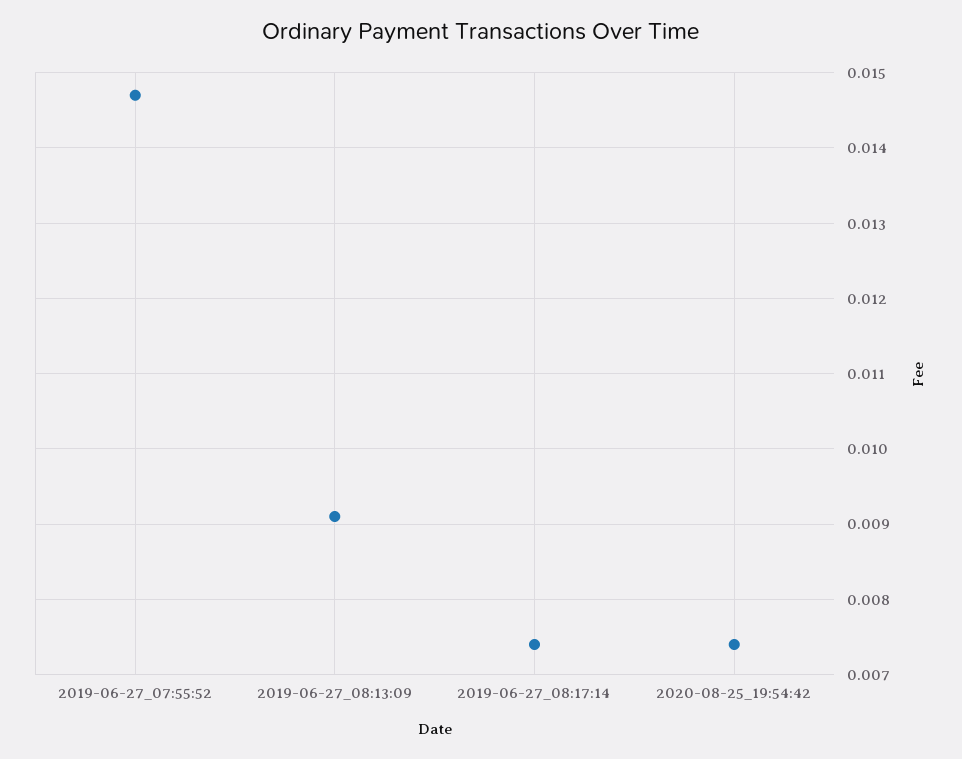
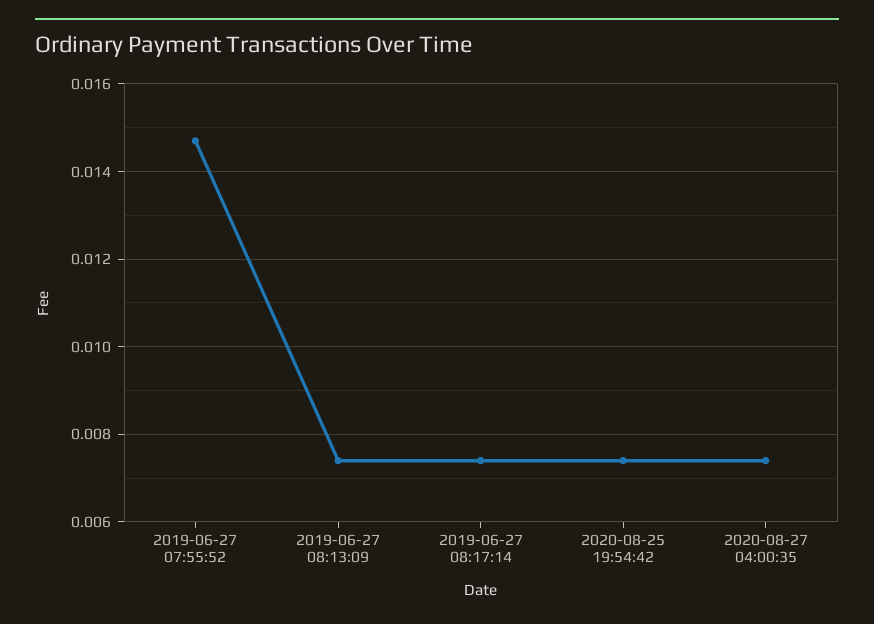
2019-06-27_08:13:09: 0.0091 -> 0.0075
2020-08-27 04:00:35: none -> 0.0075

